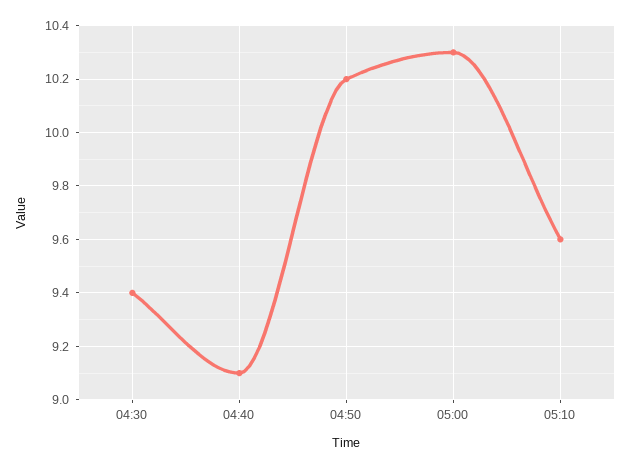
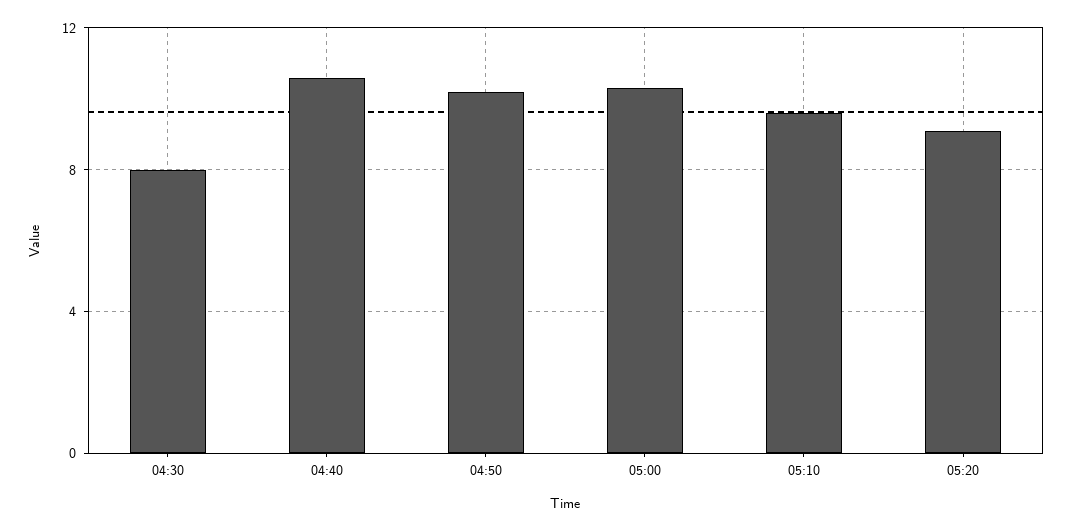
04:30: 9.4 -> 8
04:40: 9.1 -> 10.5
05:20: none -> 9

